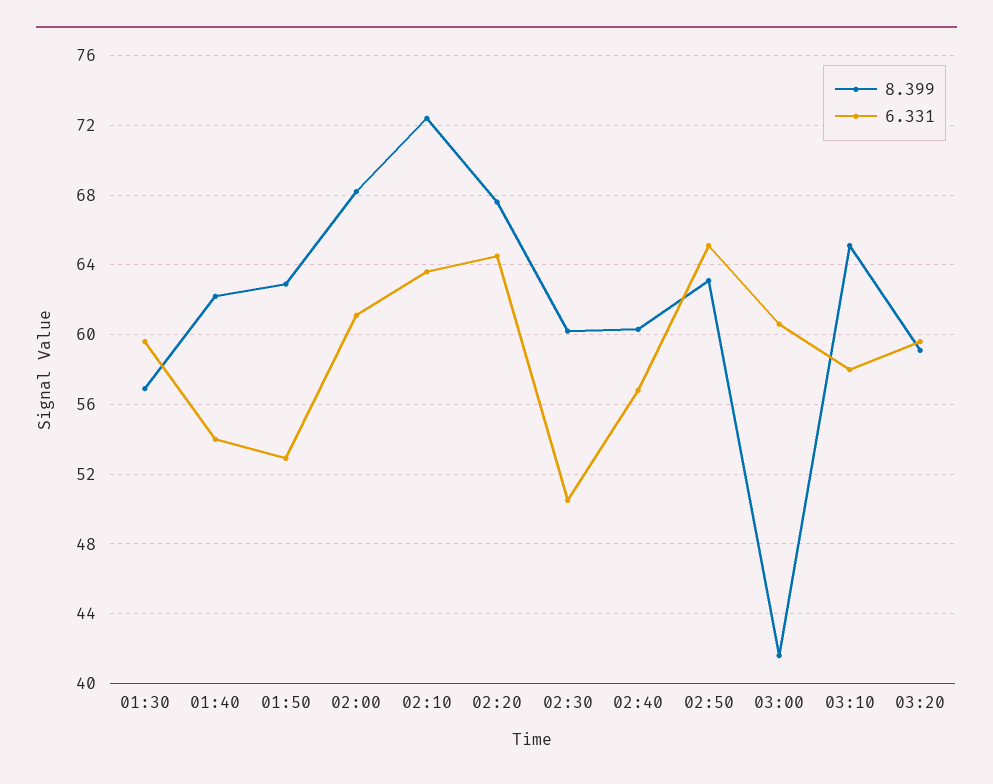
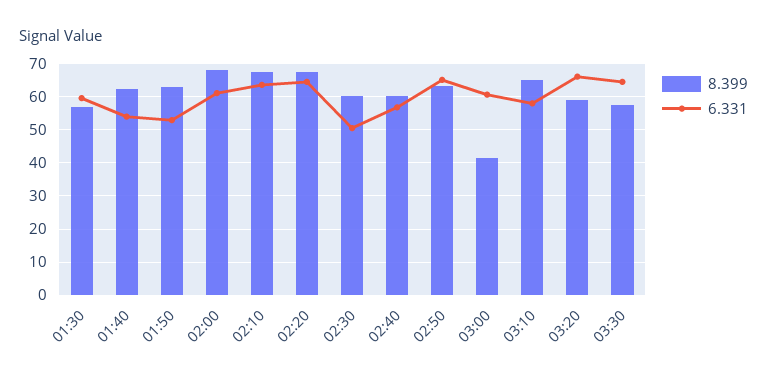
8.399, 02:10: 72.5 -> 68
6.331, 03:20: 59.5 -> 66
8.399, 03:30: none -> 58
6.331, 03:30: none -> 64

